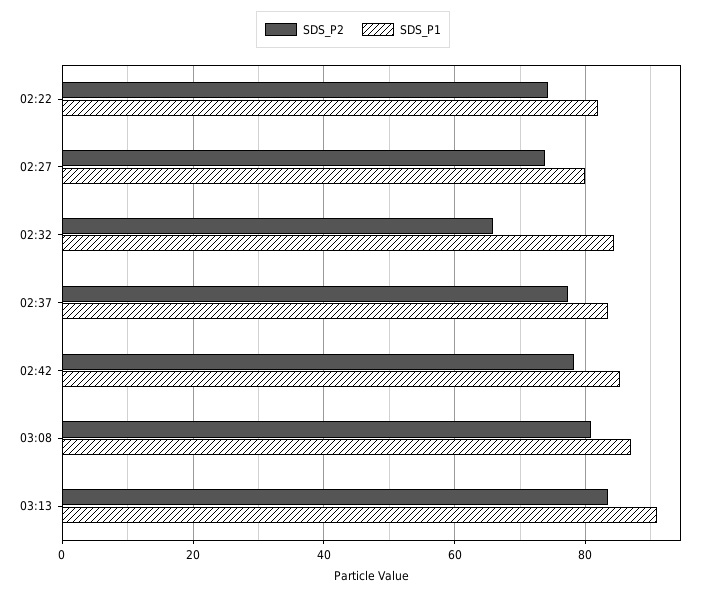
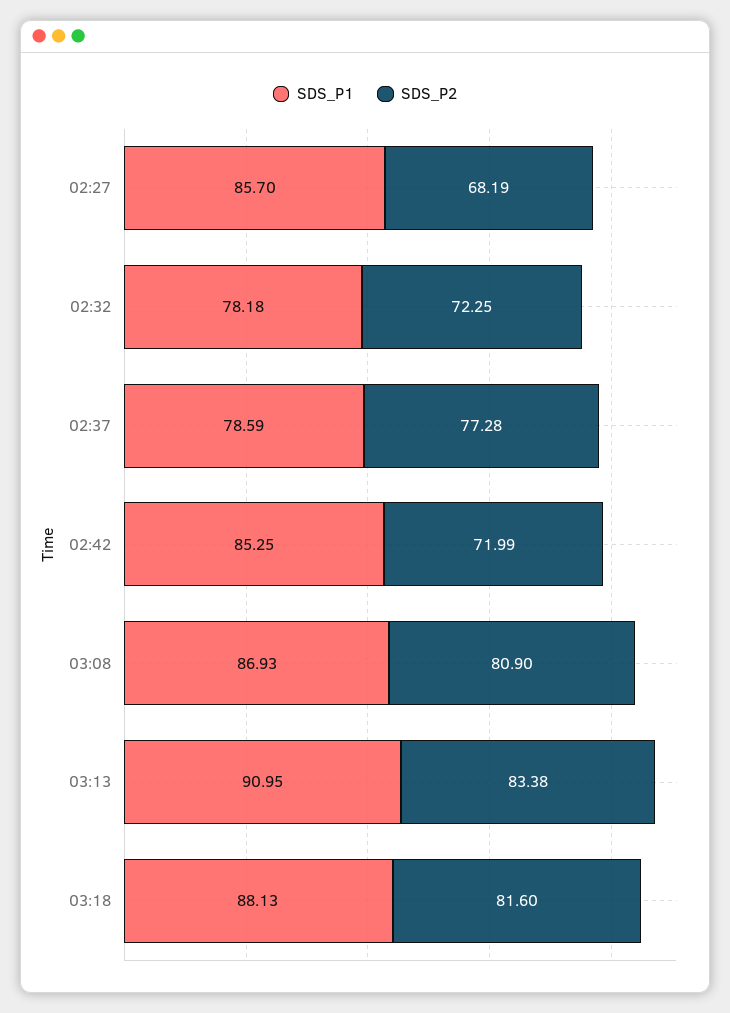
SDS_P2, 02:22: 74 -> none
SDS_P1, 02:22: 82 -> none
SDS_P2, 02:27: 74 -> 68.19
SDS_P1, 02:27: 80 -> 85.7
SDS_P2, 02:32: 66 -> 72.25
SDS_P1, 02:32: 84 -> 78.18
SDS_P1, 02:37: 84 -> 78.59
SDS_P2, 02:42: 78 -> 71.99
SDS_P1, 03:18: none -> 88.13
SDS_P2, 03:18: none -> 81.6

